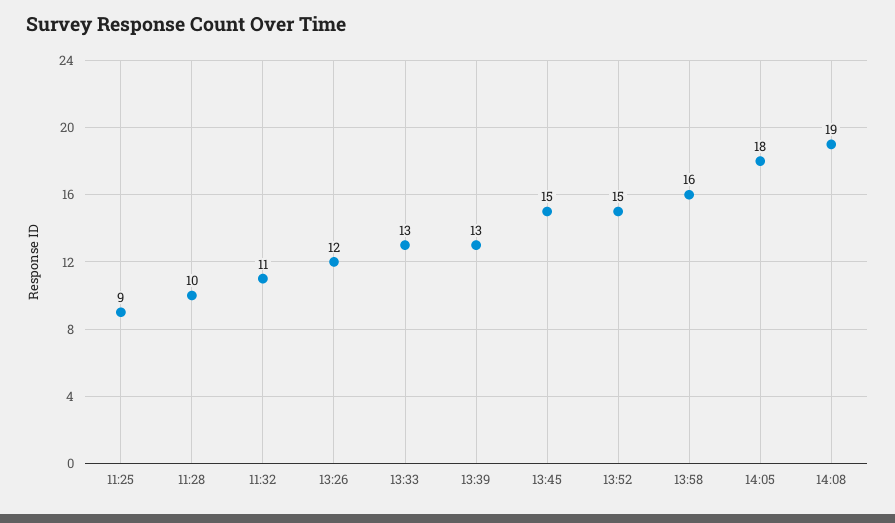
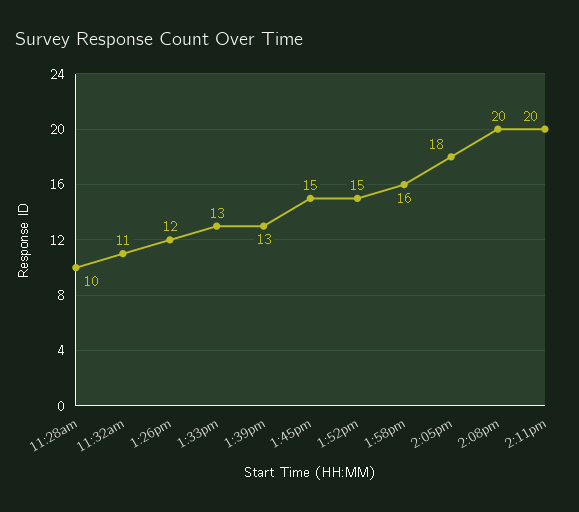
11:25: 9 -> none
14:08: 19 -> 20
2:11pm: none -> 20

